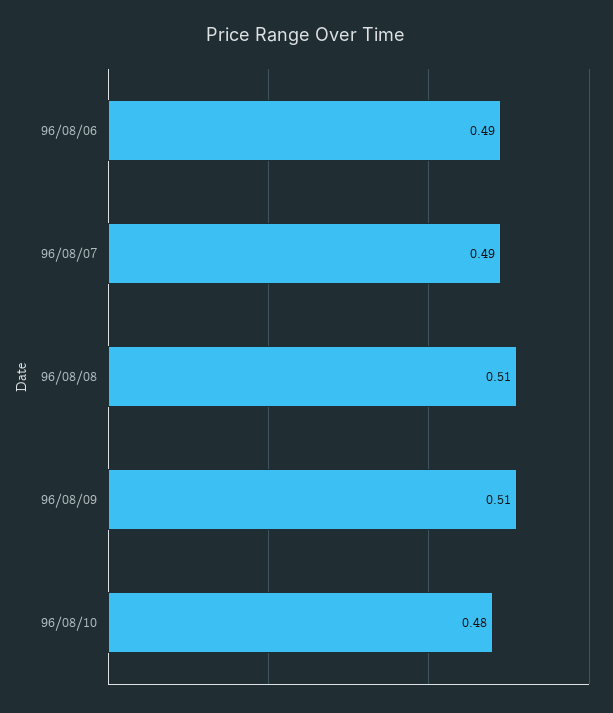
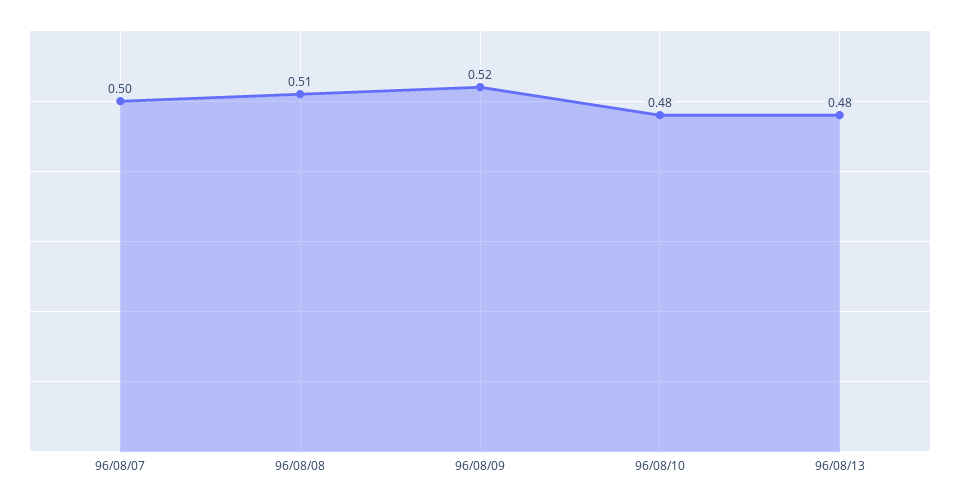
96/08/06: 0.49 -> none
96/08/07: 0.49 -> 0.5
96/08/09: 0.51 -> 0.52
96/08/13: none -> 0.48

